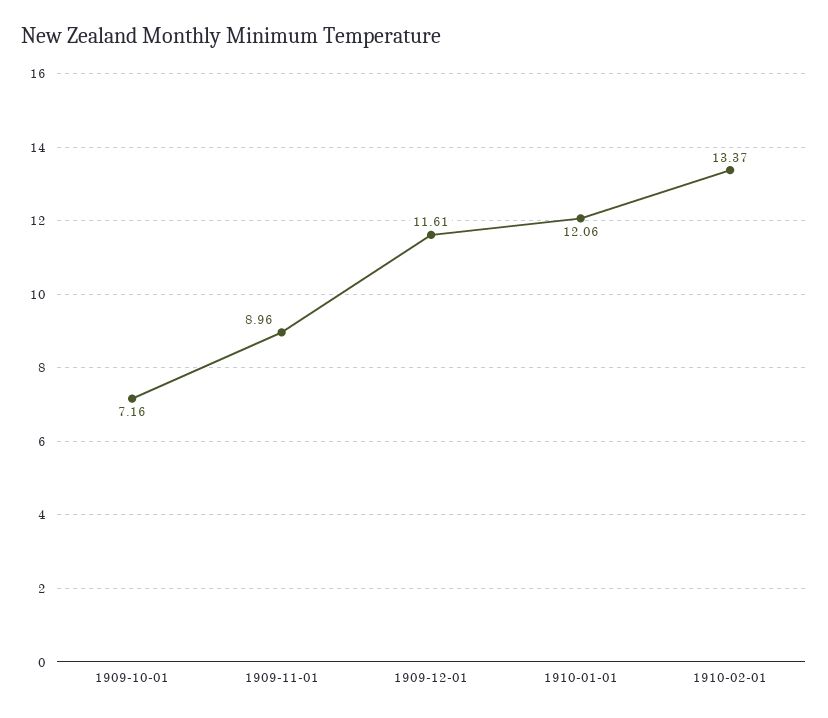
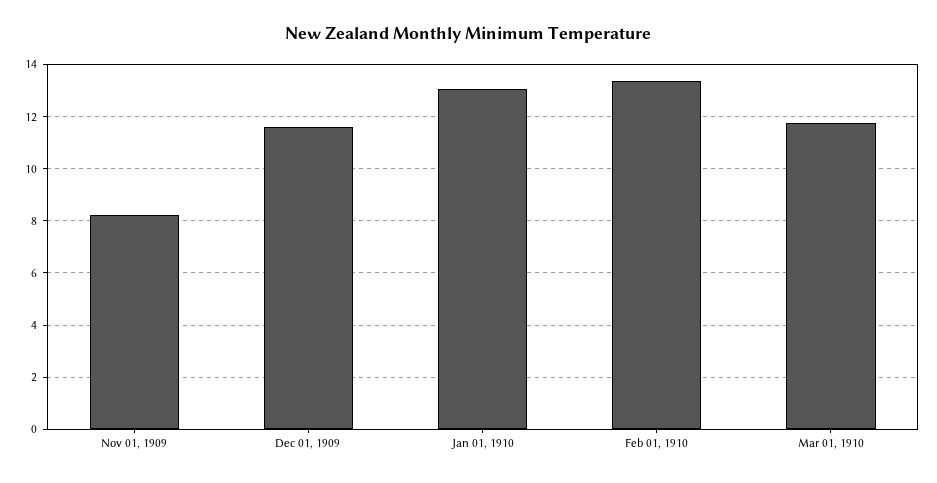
1909-10-01: 7.16 -> none
1909-11-01: 8.96 -> 8.25
1910-01-01: 12.06 -> 13
Mar 01, 1910: none -> 11.75

